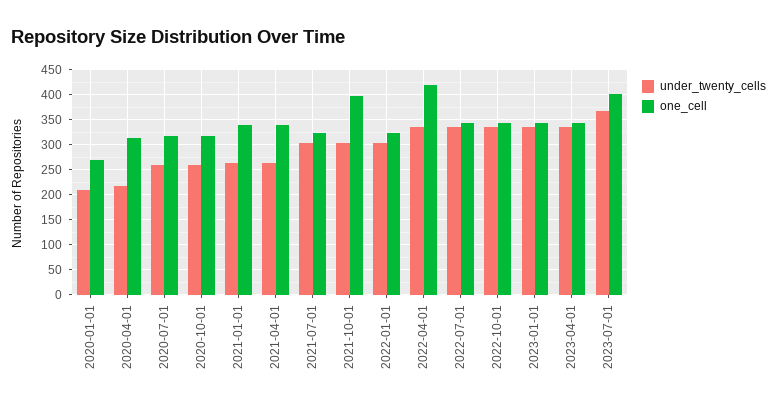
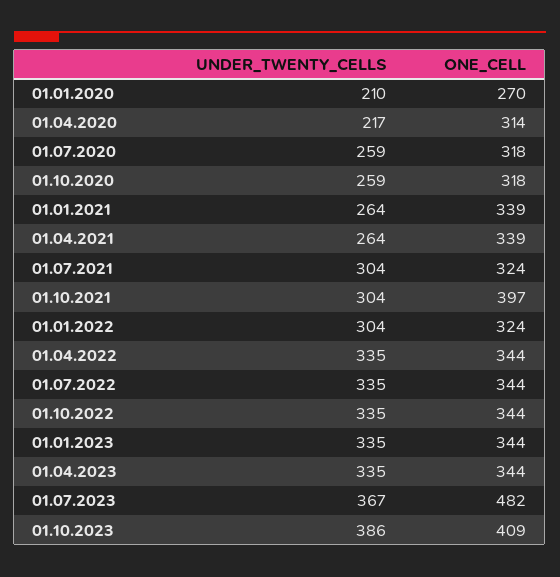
one_cell, 2022-04-01: 425 -> 344
one_cell, 2023-07-01: 400 -> 482
under_twenty_cells, 01.10.2023: none -> 386
one_cell, 01.10.2023: none -> 409

